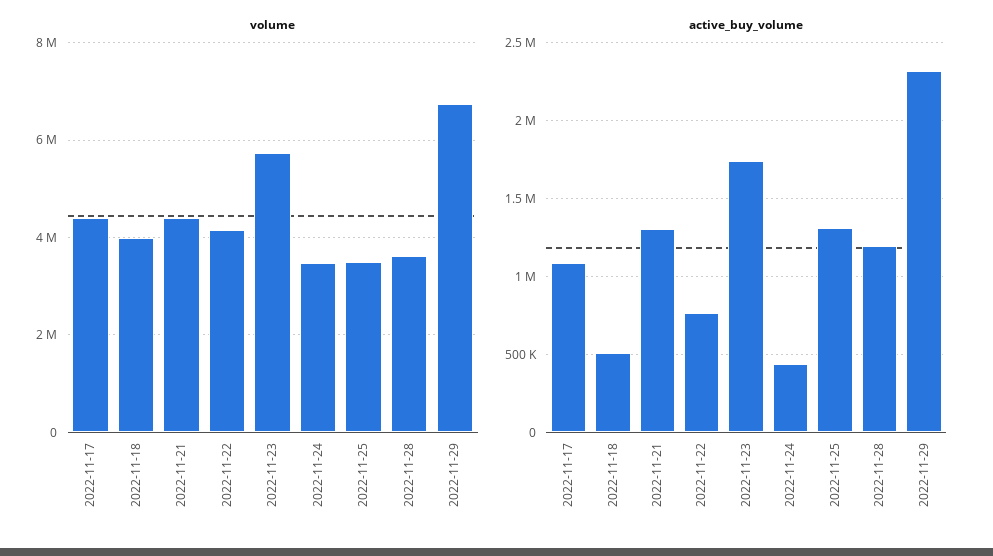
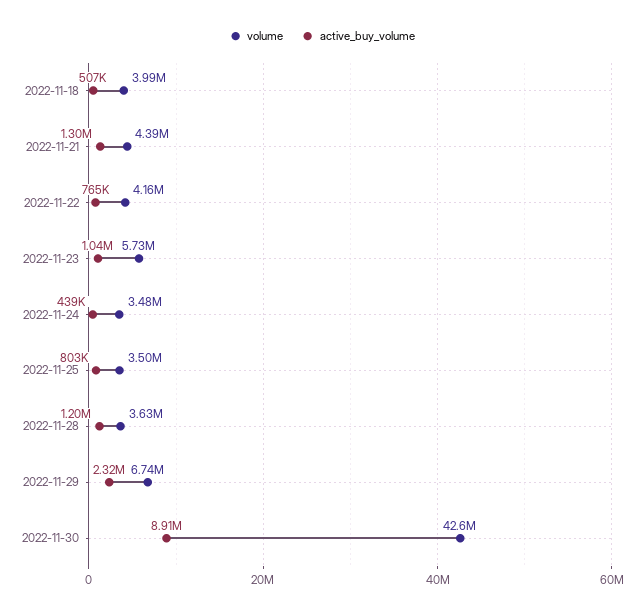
volume, 2022-11-17: 4400000 -> none
active_buy_volume, 2022-11-17: 1100000 -> none
active_buy_volume, 2022-11-23: 1750000 -> 1040000
active_buy_volume, 2022-11-25: 1300000 -> 803000
volume, 2022-11-30: none -> 42600000
active_buy_volume, 2022-11-30: none -> 8910000

